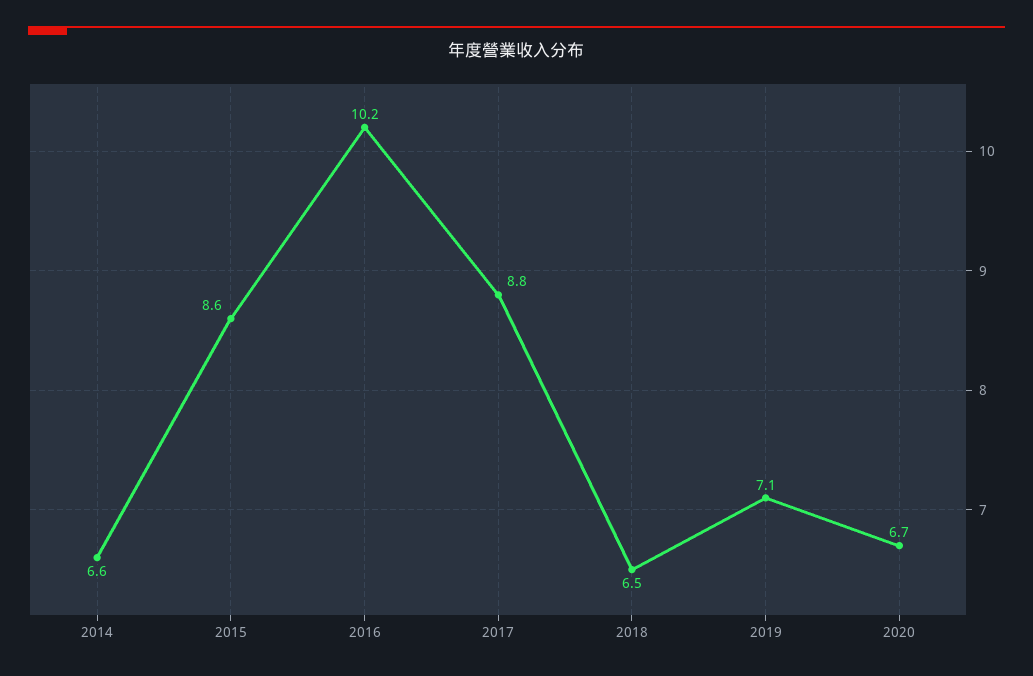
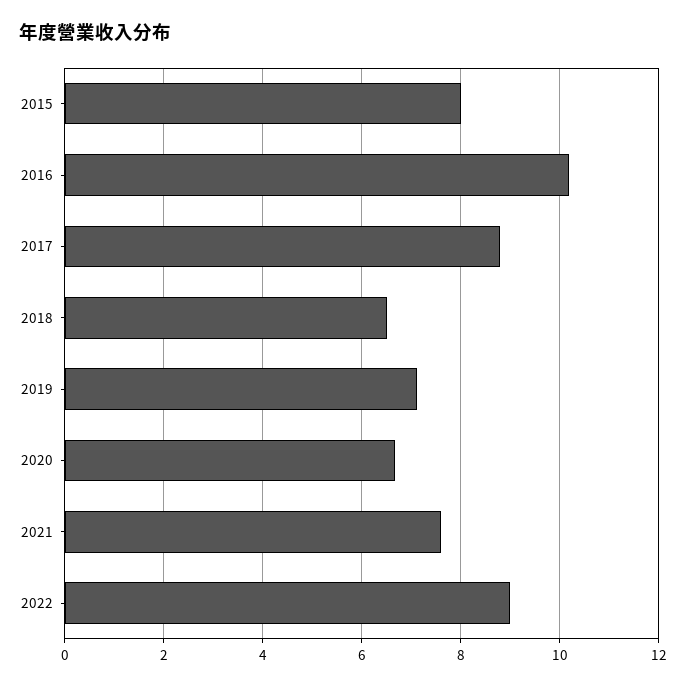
2014: 6.6 -> none
2015: 8.6 -> 8
2021: none -> 7.6
2022: none -> 9

